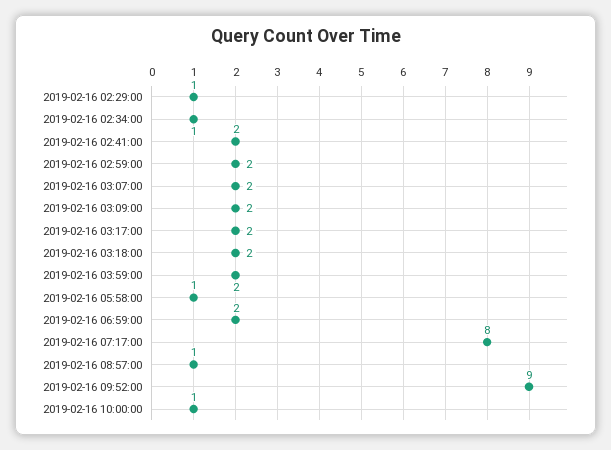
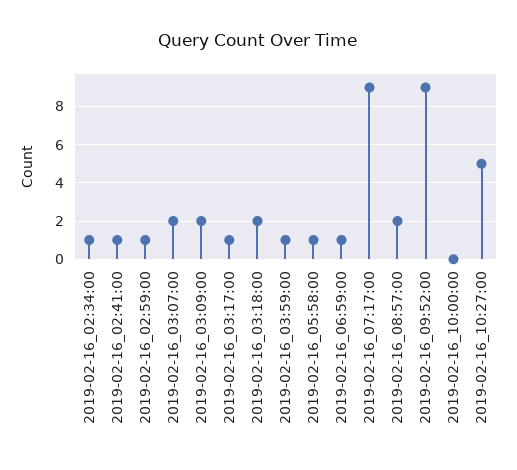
2019-02-16 02:29:00: 1 -> none
2019-02-16 02:41:00: 2 -> 1
2019-02-16 02:59:00: 2 -> 1
2019-02-16 03:17:00: 2 -> 1
2019-02-16 03:59:00: 2 -> 1
2019-02-16 06:59:00: 2 -> 1
2019-02-16 07:17:00: 8 -> 9
2019-02-16 08:57:00: 1 -> 2
2019-02-16 10:00:00: 1 -> 0
2019-02-16_10:27:00: none -> 5

